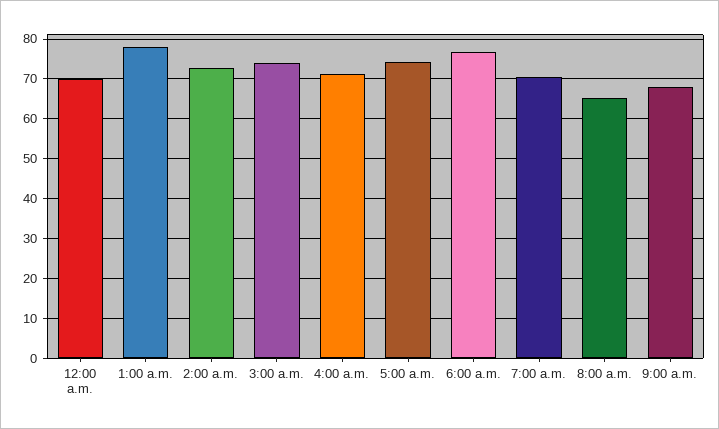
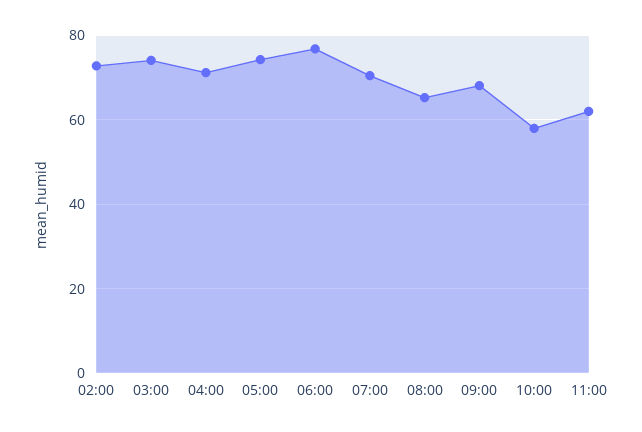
12:00 a.m.: 70 -> none
1:00 a.m.: 78 -> none
10:00: none -> 58
11:00: none -> 62

